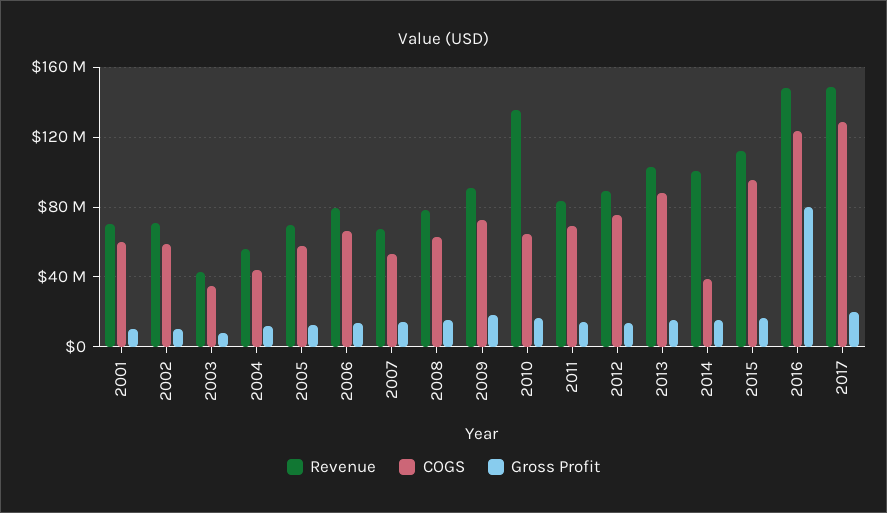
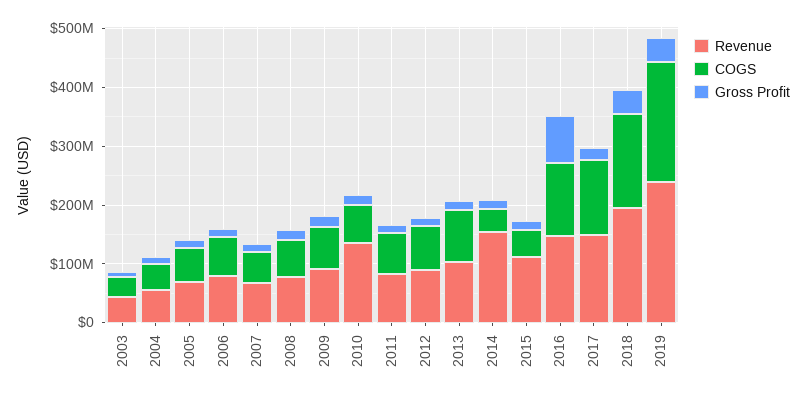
Revenue, 2001: 70000000 -> none
COGS, 2001: 60000000 -> none
Gross Profit, 2001: 10000000 -> none
Revenue, 2002: 70000000 -> none
COGS, 2002: 60000000 -> none
Gross Profit, 2002: 10000000 -> none
Revenue, 2014: 100000000 -> 160000000
COGS, 2015: 95000000 -> 40000000
Revenue, 2018: none -> 200000000
COGS, 2018: none -> 160000000
Gross Profit, 2018: none -> 40000000
Revenue, 2019: none -> 240000000
COGS, 2019: none -> 200000000
Gross Profit, 2019: none -> 40000000

